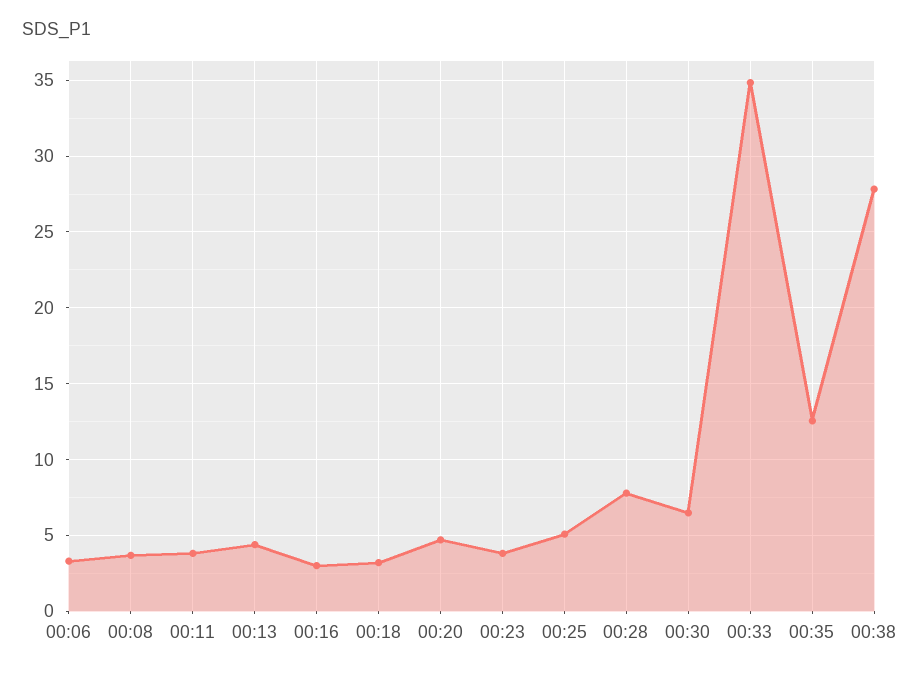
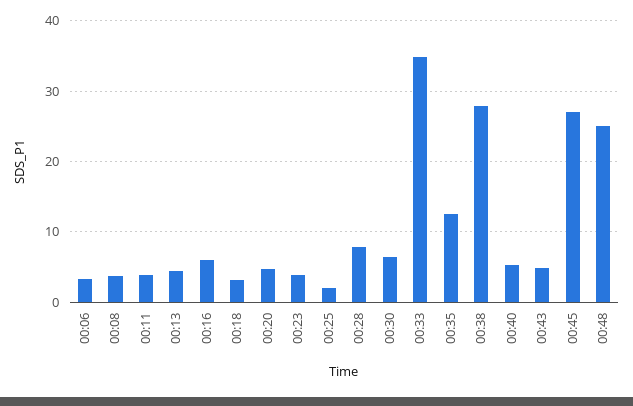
00:16: 3 -> 6
00:25: 5 -> 2
00:40: none -> 5
00:43: none -> 5
00:45: none -> 27
00:48: none -> 25

